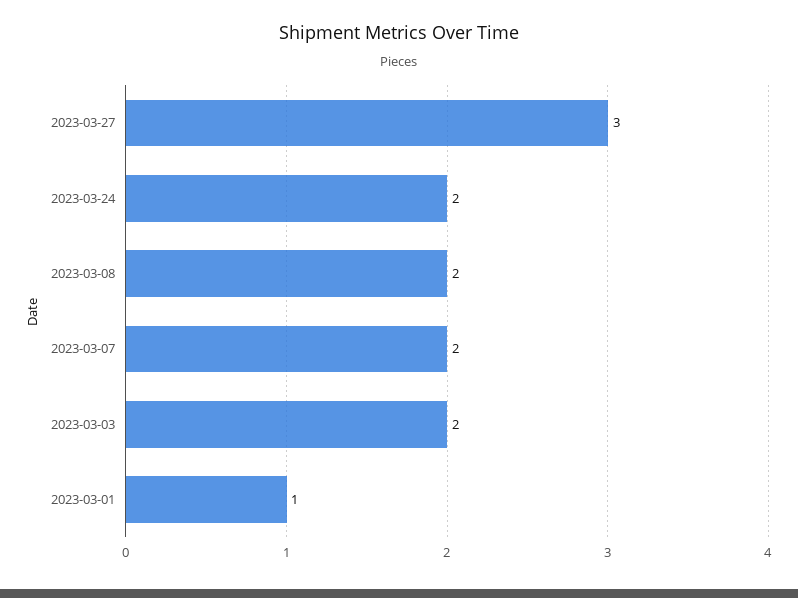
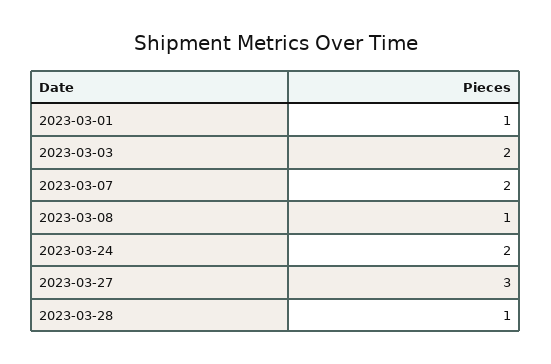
2023-03-08: 2 -> 1
2023-03-28: none -> 1

